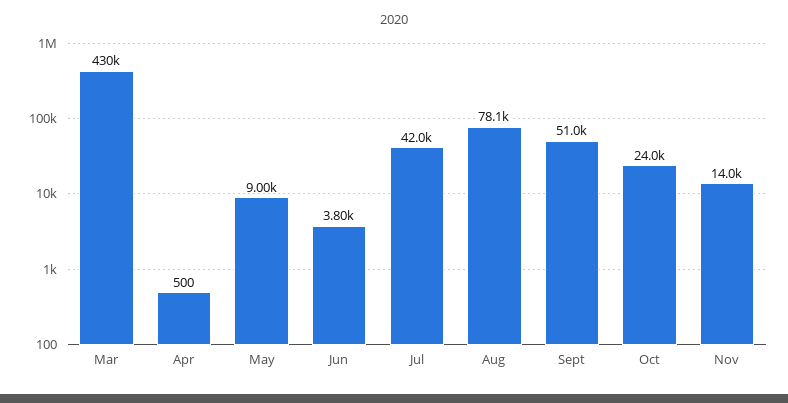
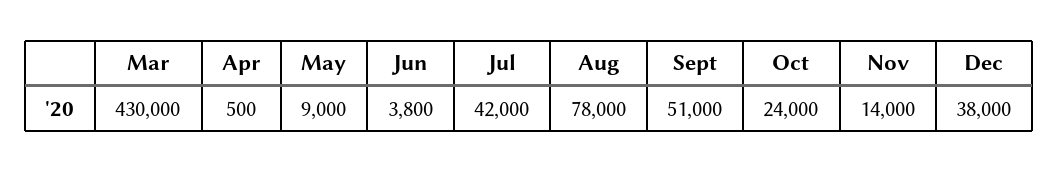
Aug: 78100 -> 78000
Dec: none -> 38000

